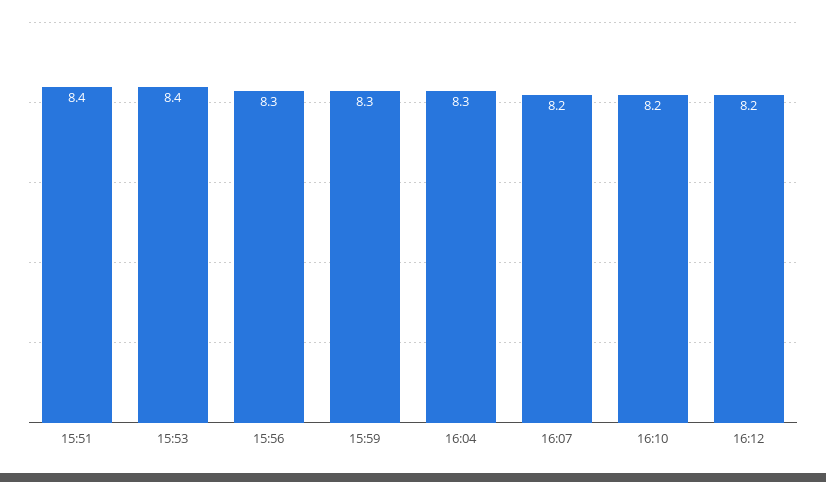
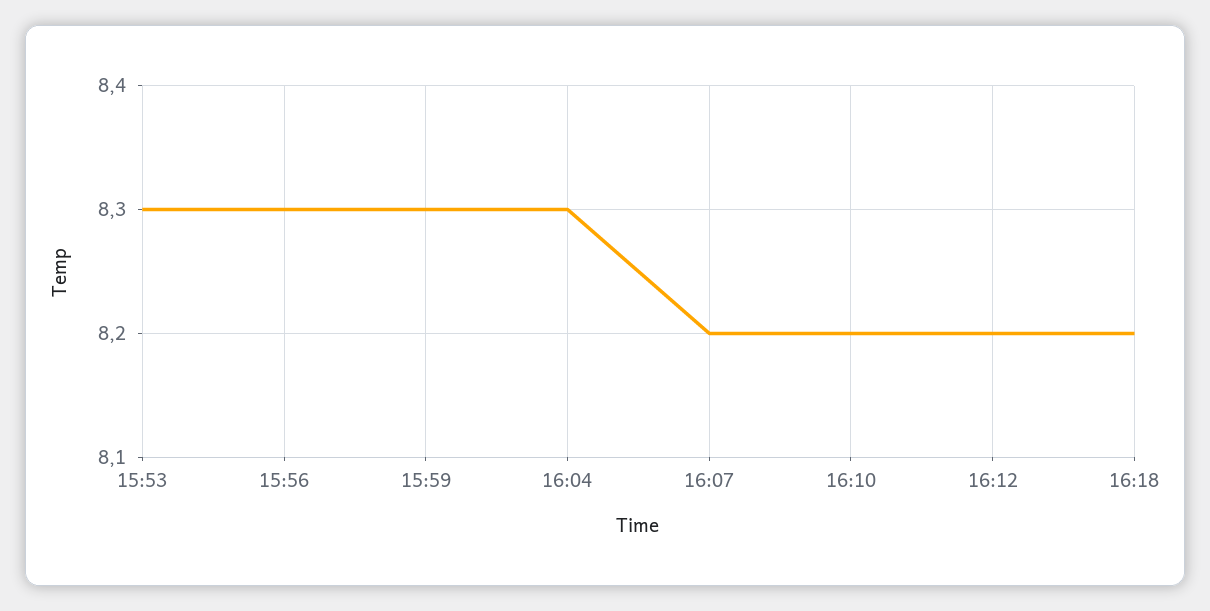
15:51: 8.4 -> none
15:53: 8.4 -> 8.3
16:18: none -> 8.2

